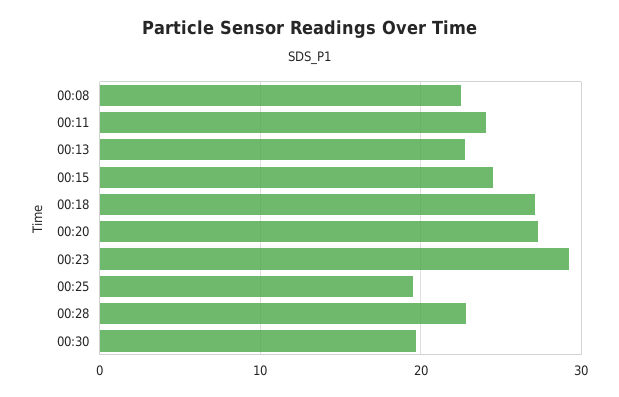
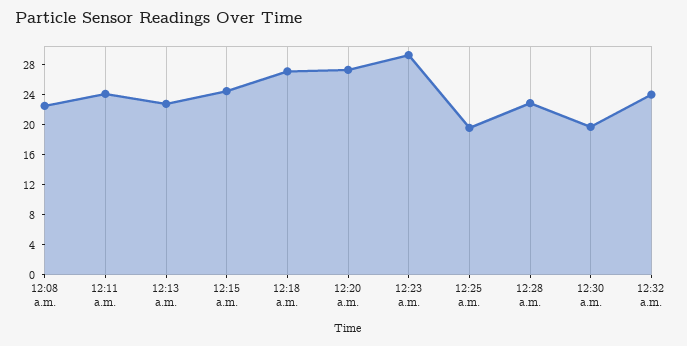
12:32 a.m.: none -> 24

